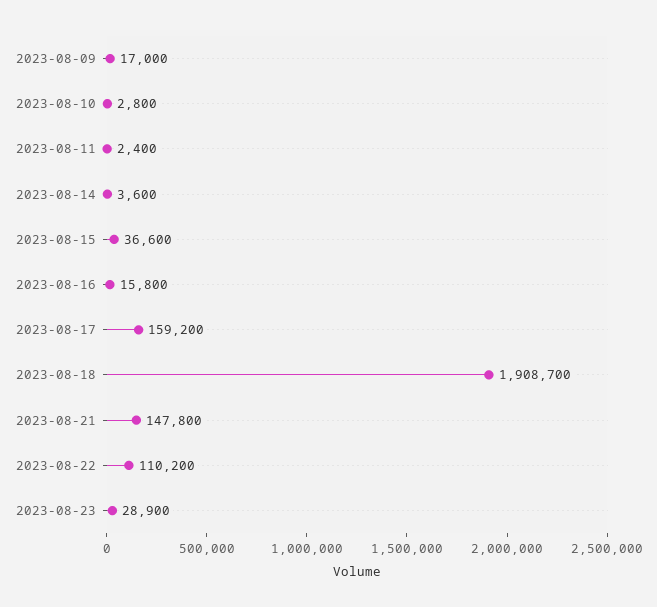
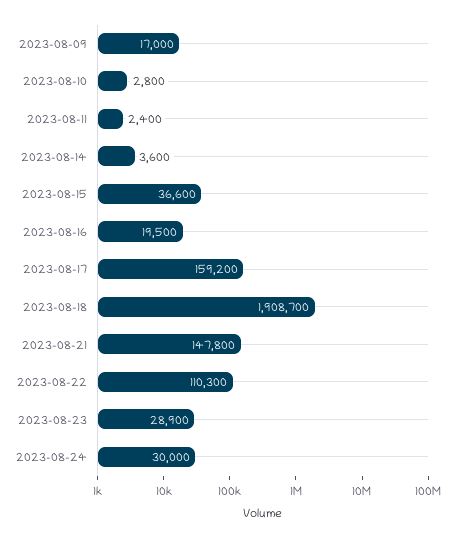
2023-08-16: 15800 -> 19500
2023-08-22: 110200 -> 110300
2023-08-24: none -> 30000

